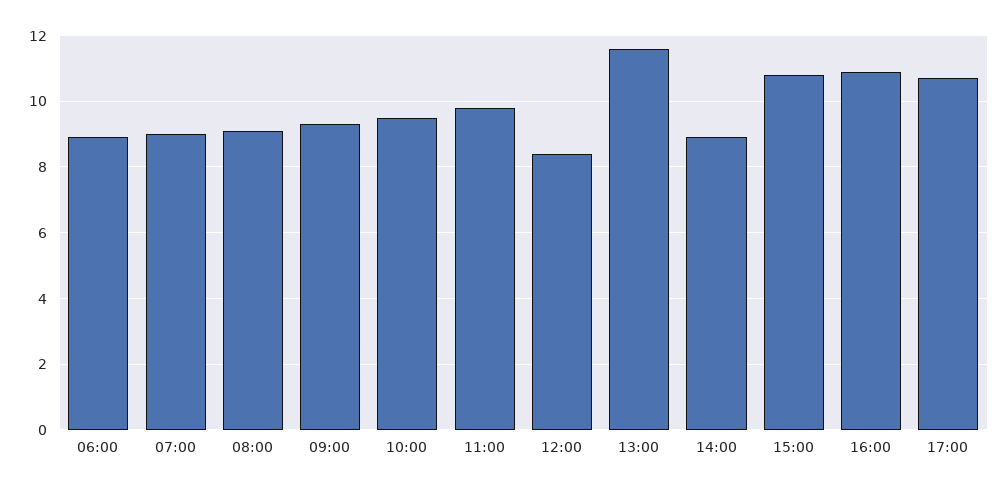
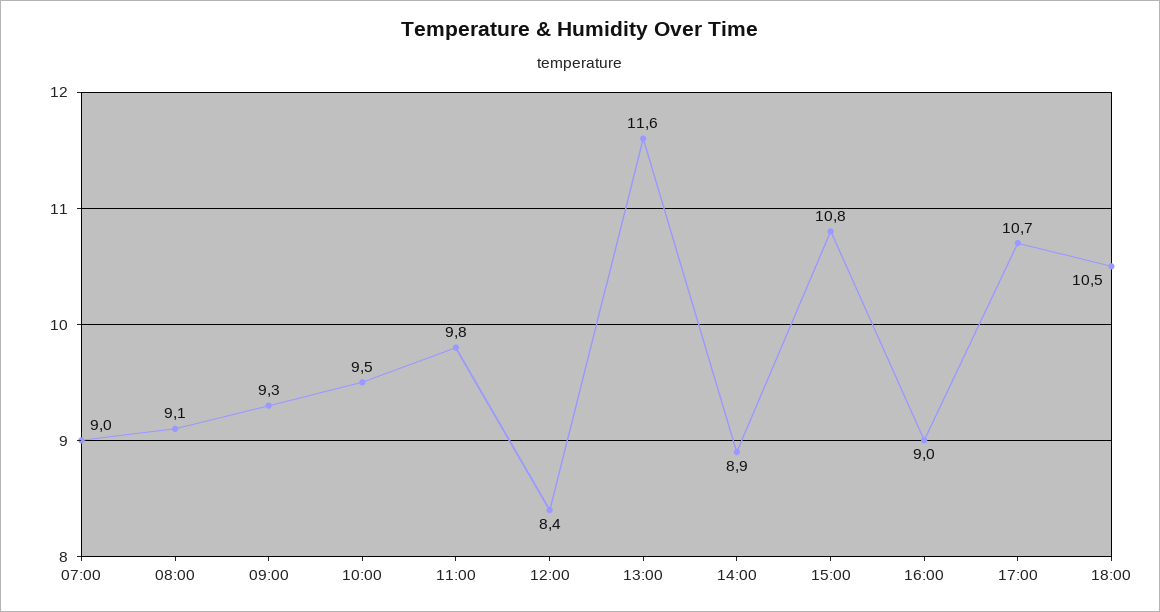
06:00: 9 -> none
16:00: 11 -> 9
18:00: none -> 10.5

